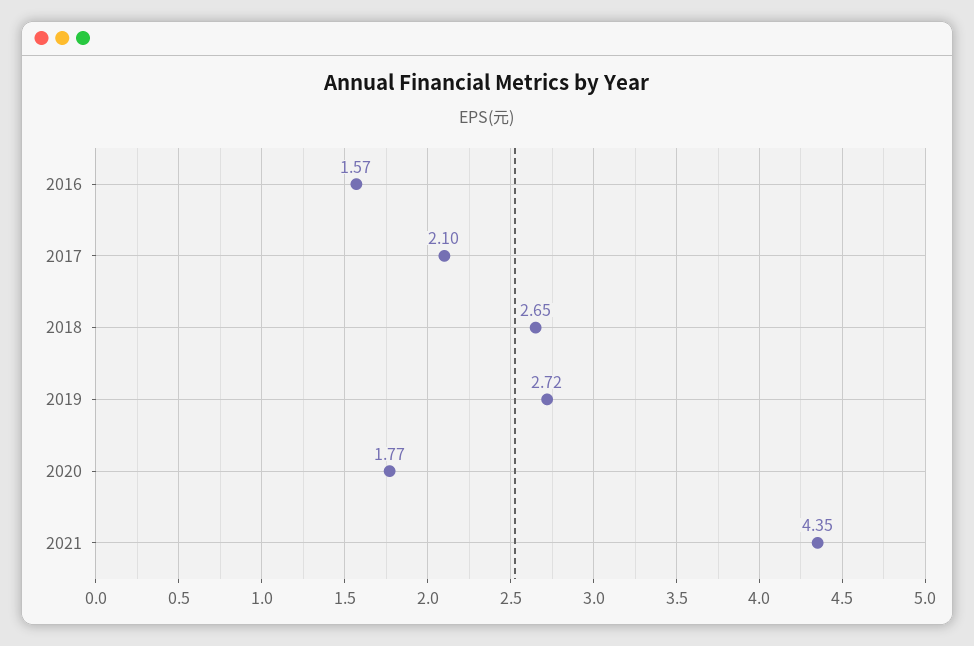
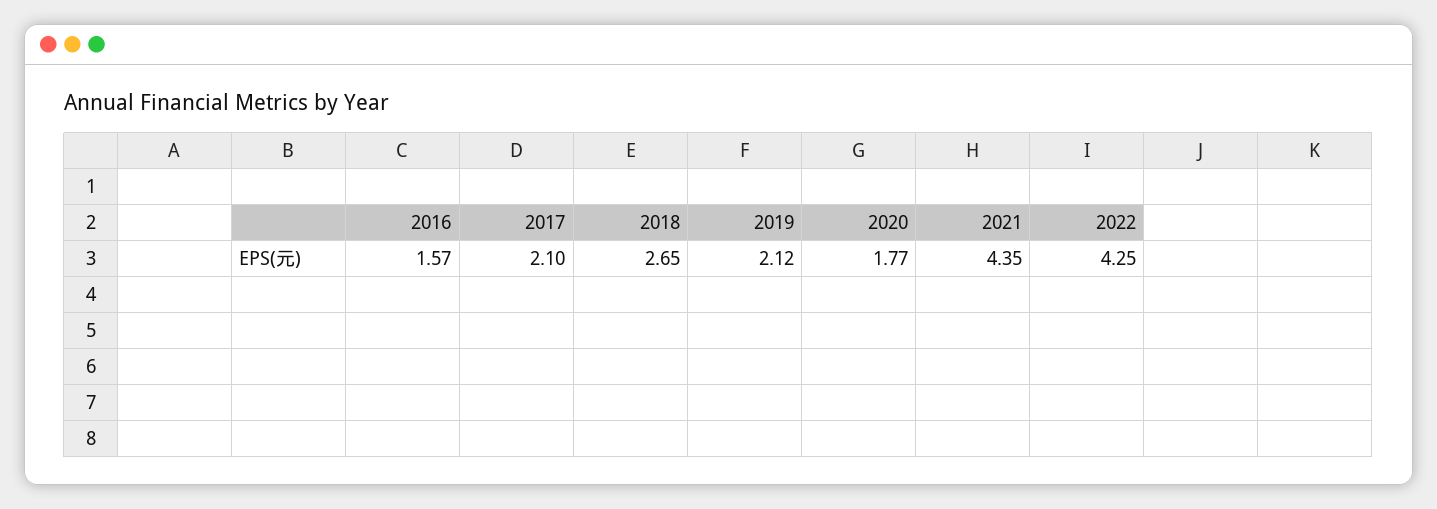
2019: 2.72 -> 2.12
2022: none -> 4.25

